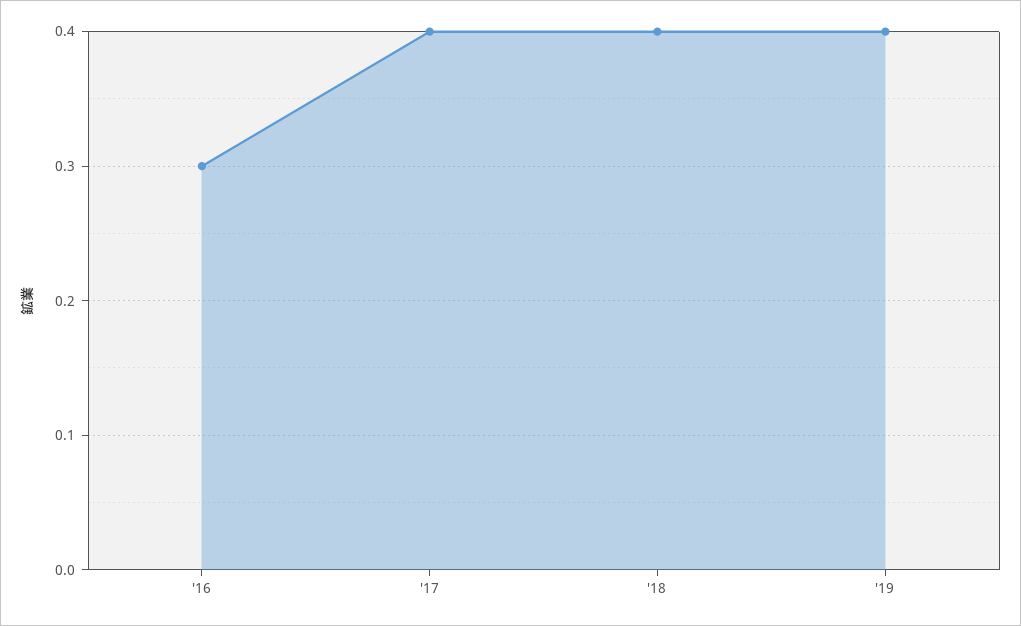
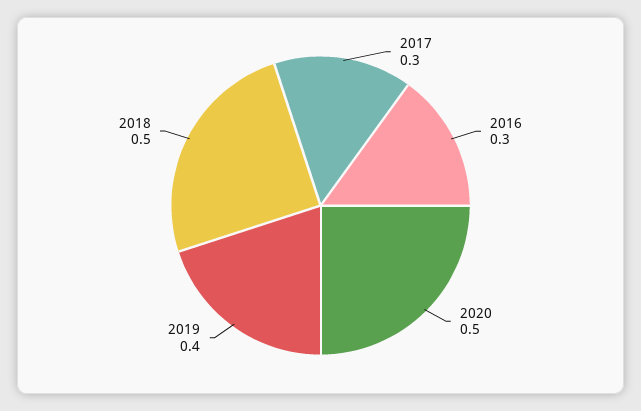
'17: 0.4 -> 0.3
'18: 0.4 -> 0.5
2020: none -> 0.5

